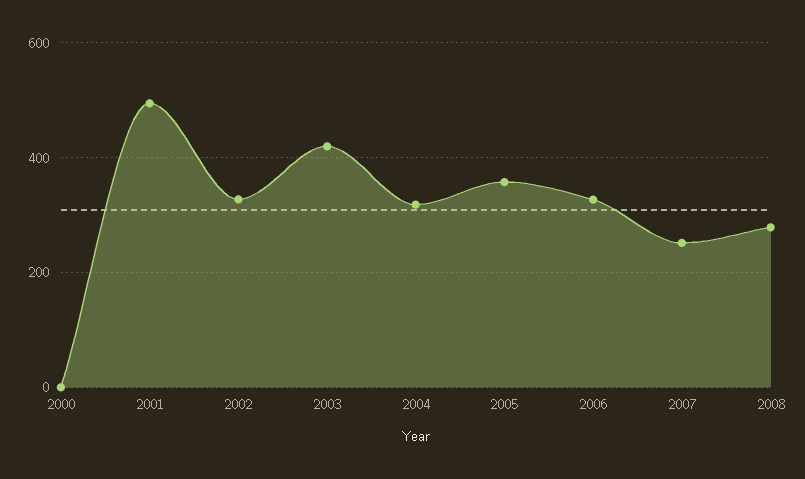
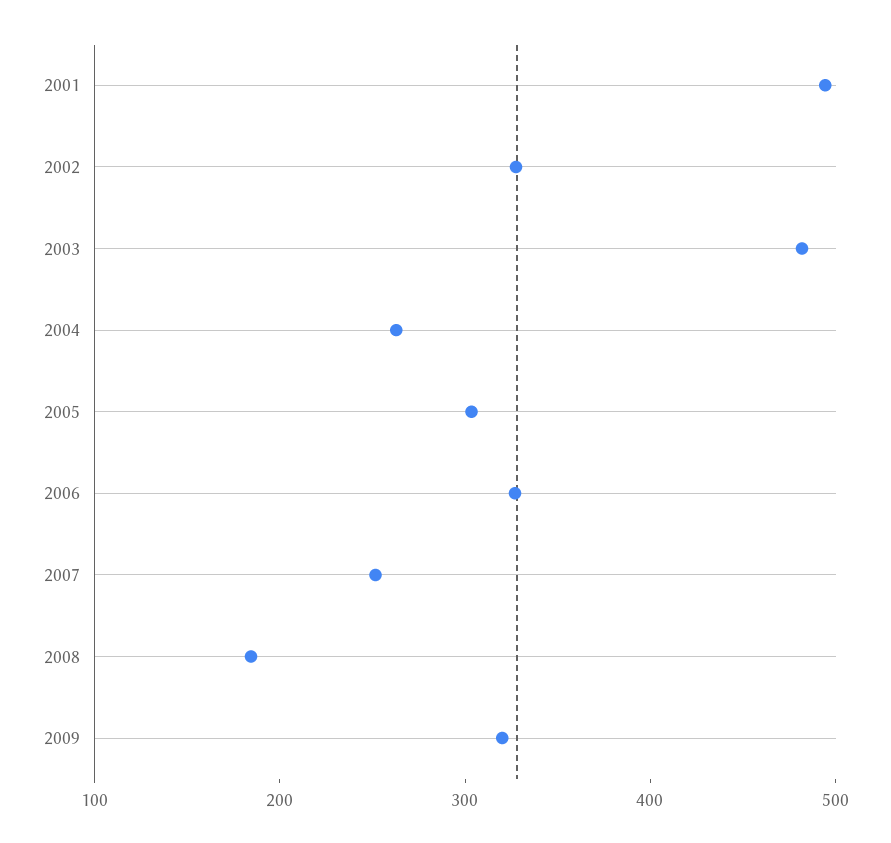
2000: 0 -> none
2003: 420 -> 480
2004: 320 -> 260
2005: 360 -> 300
2008: 280 -> 180
2009: none -> 320

